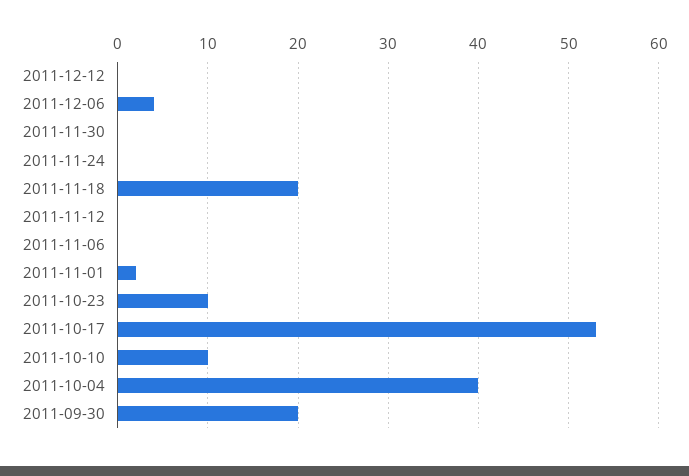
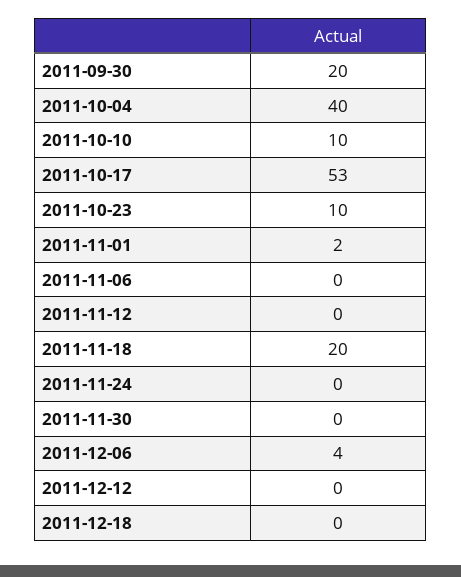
2011-12-18: none -> 0

